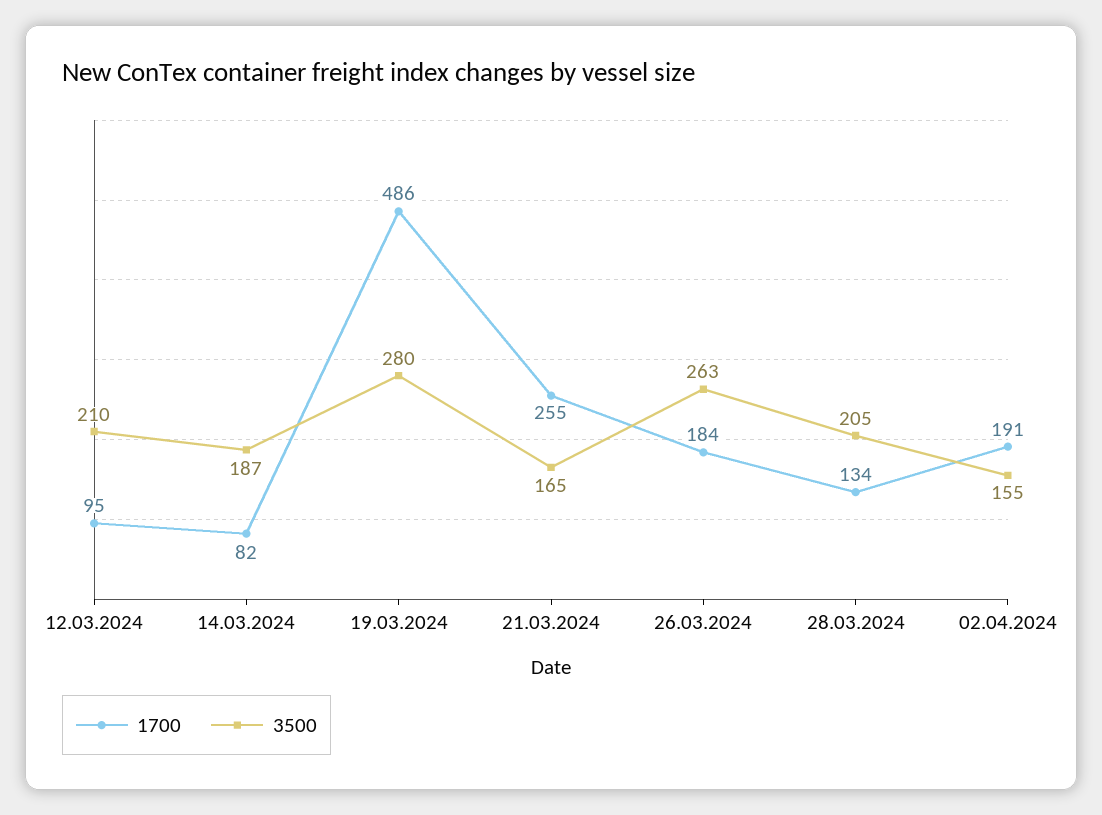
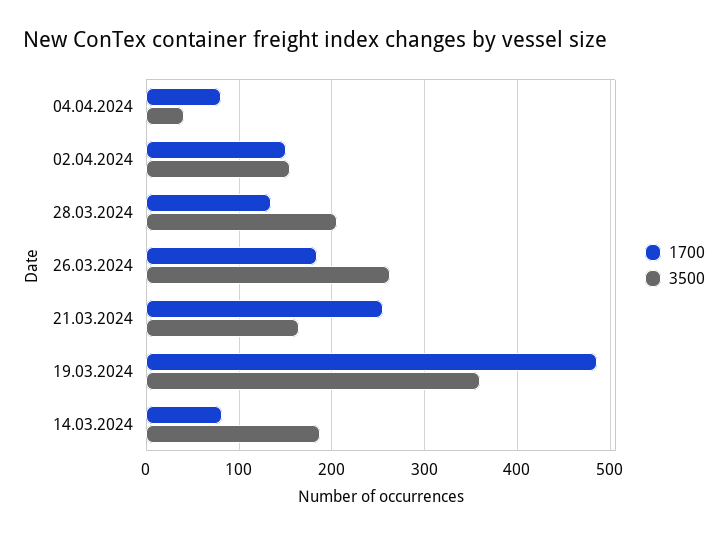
1700, 12.03.2024: 95 -> none
3500, 12.03.2024: 210 -> none
3500, 19.03.2024: 280 -> 360
1700, 02.04.2024: 191 -> 150
1700, 04.04.2024: none -> 80
3500, 04.04.2024: none -> 40

